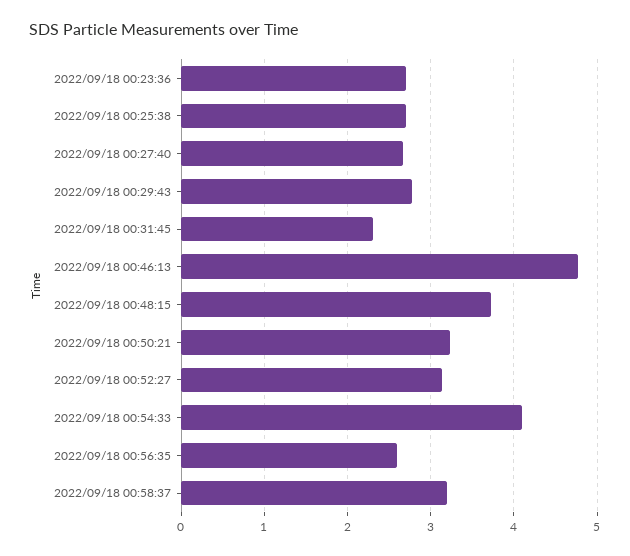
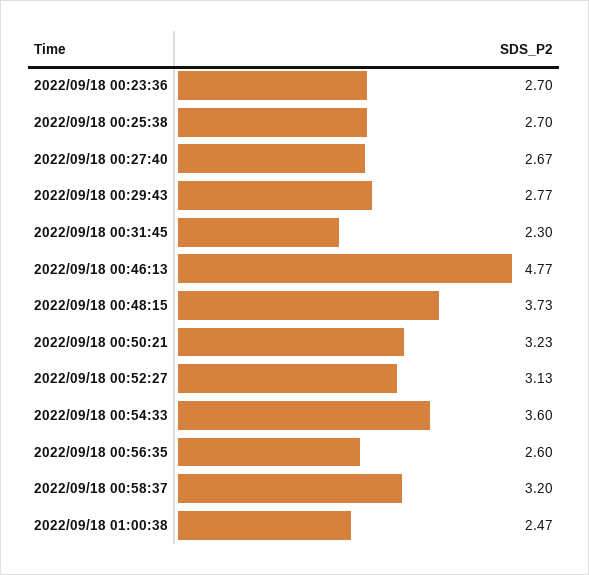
2022/09/18 00:54:33: 4.1 -> 3.6
2022/09/18 01:00:38: none -> 2.47

